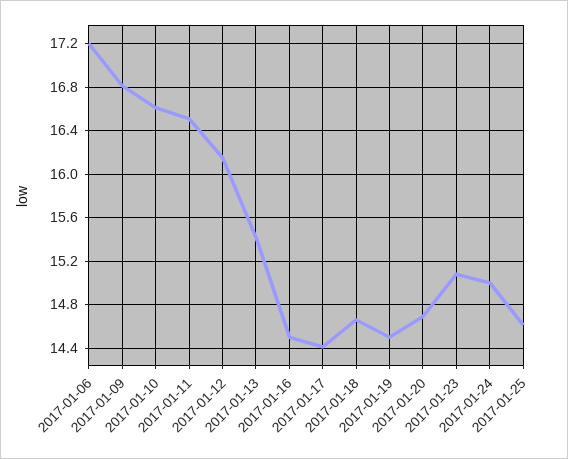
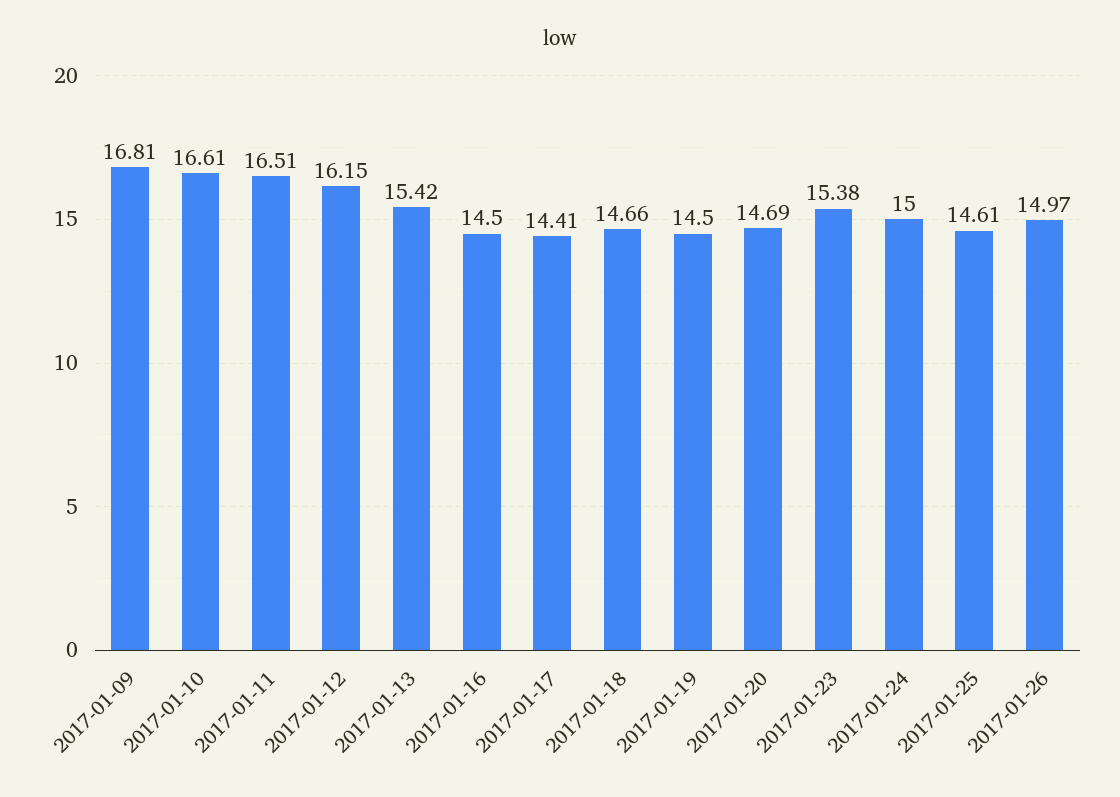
2017-01-06: 17.2 -> none
2017-01-23: 15.1 -> 15.38
2017-01-26: none -> 14.97

